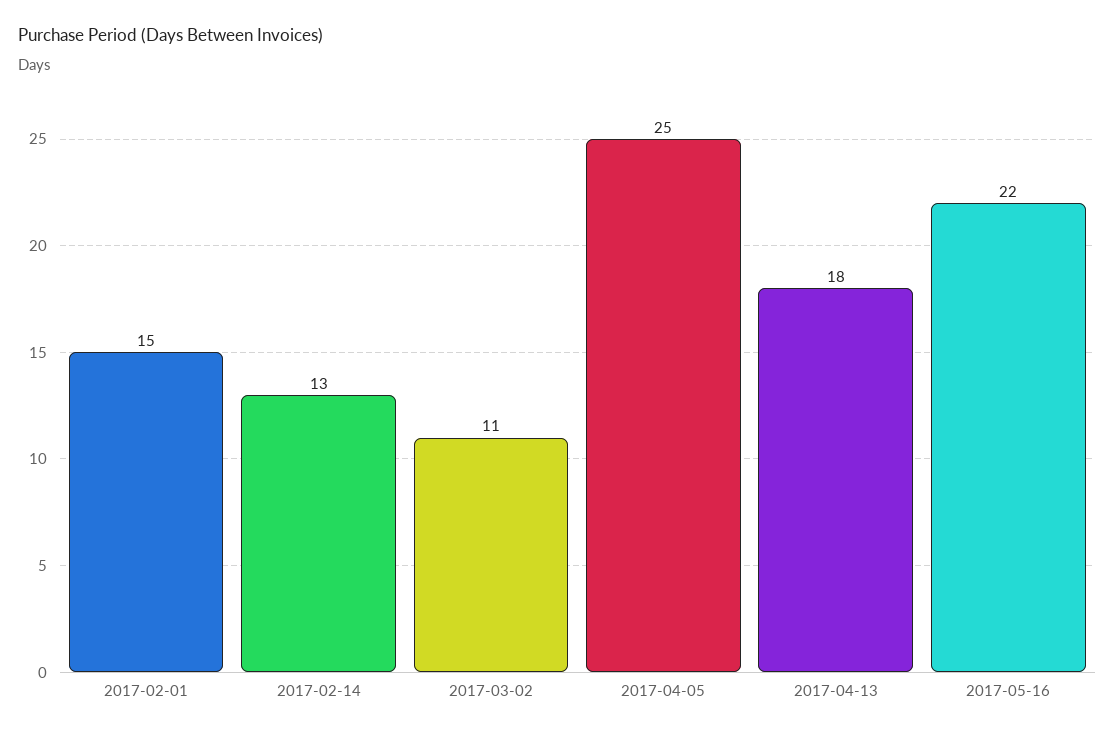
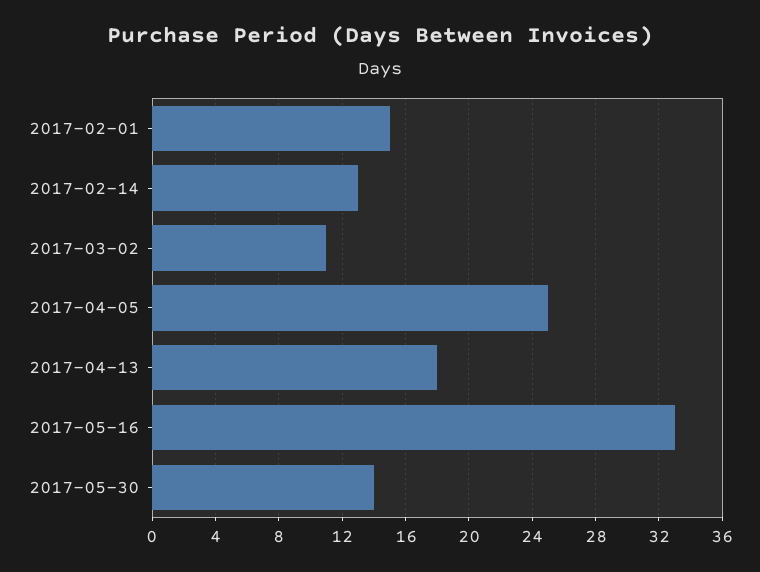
2017-05-16: 22 -> 33
2017-05-30: none -> 14

